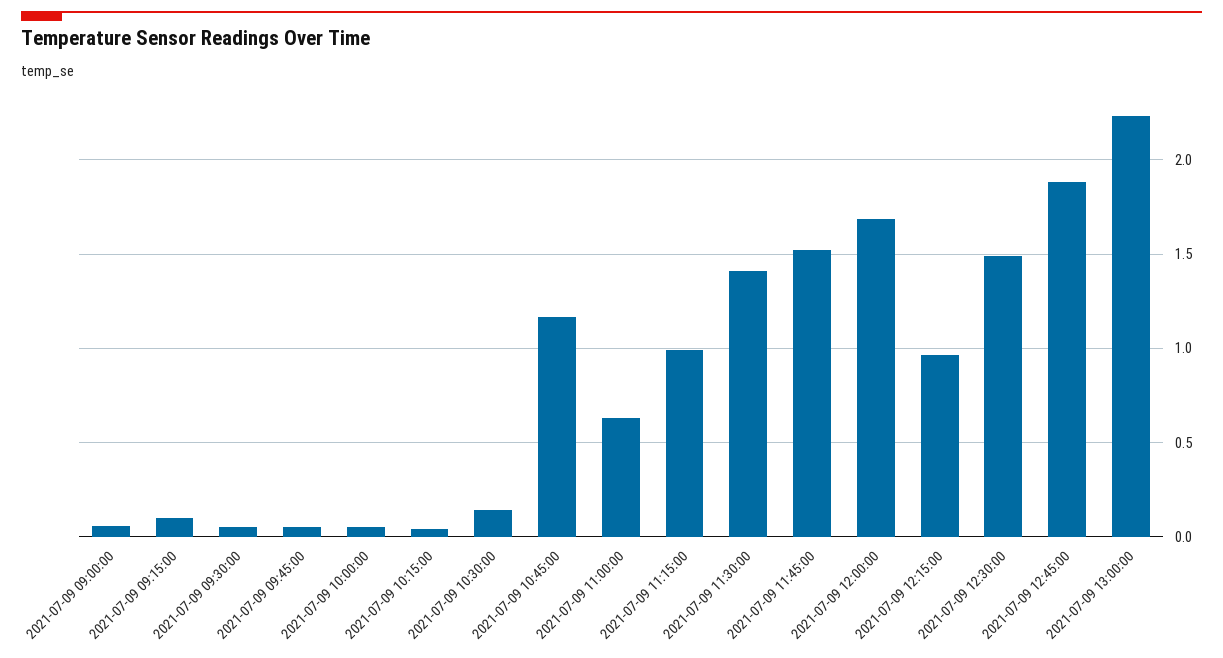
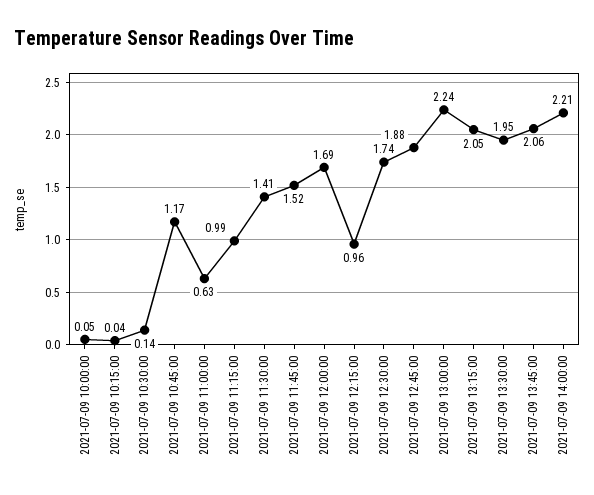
2021-07-09 09:00:00: 0.05 -> none
2021-07-09 09:15:00: 0.1 -> none
2021-07-09 09:30:00: 0.05 -> none
2021-07-09 09:45:00: 0.05 -> none
2021-07-09 12:30:00: 1.5 -> 1.74
2021-07-09 13:15:00: none -> 2.05
2021-07-09 13:30:00: none -> 1.95
2021-07-09 13:45:00: none -> 2.06
2021-07-09 14:00:00: none -> 2.21

